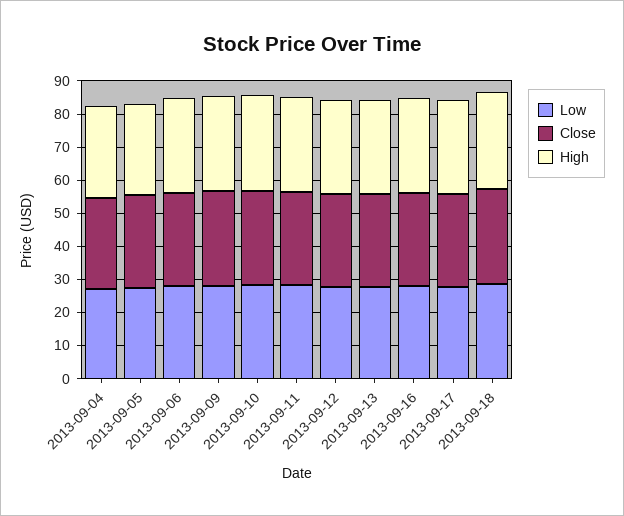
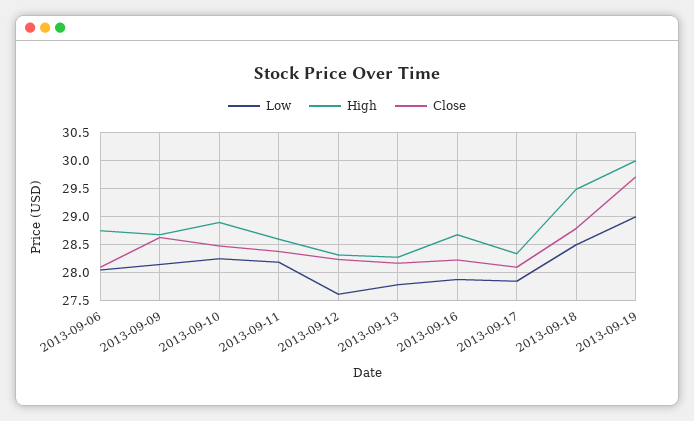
Low, 2013-09-04: 27.5 -> none
Close, 2013-09-04: 27.5 -> none
High, 2013-09-04: 27.5 -> none
Low, 2013-09-05: 27.5 -> none
Close, 2013-09-05: 27.5 -> none
High, 2013-09-05: 27.5 -> none
Low, 2013-09-19: none -> 29
High, 2013-09-19: none -> 30
Close, 2013-09-19: none -> 29.75

